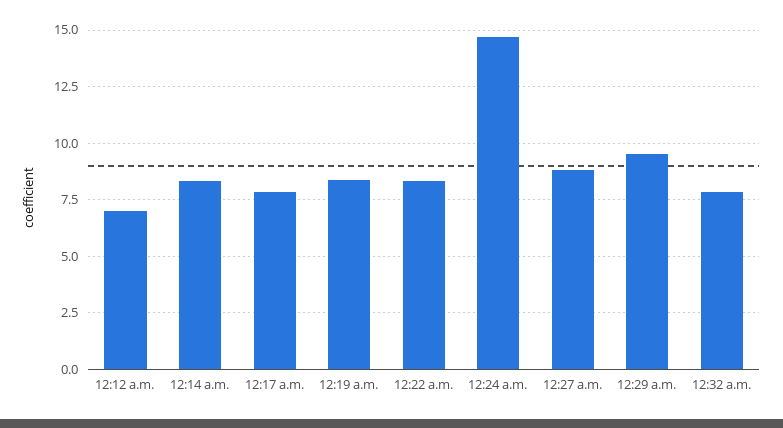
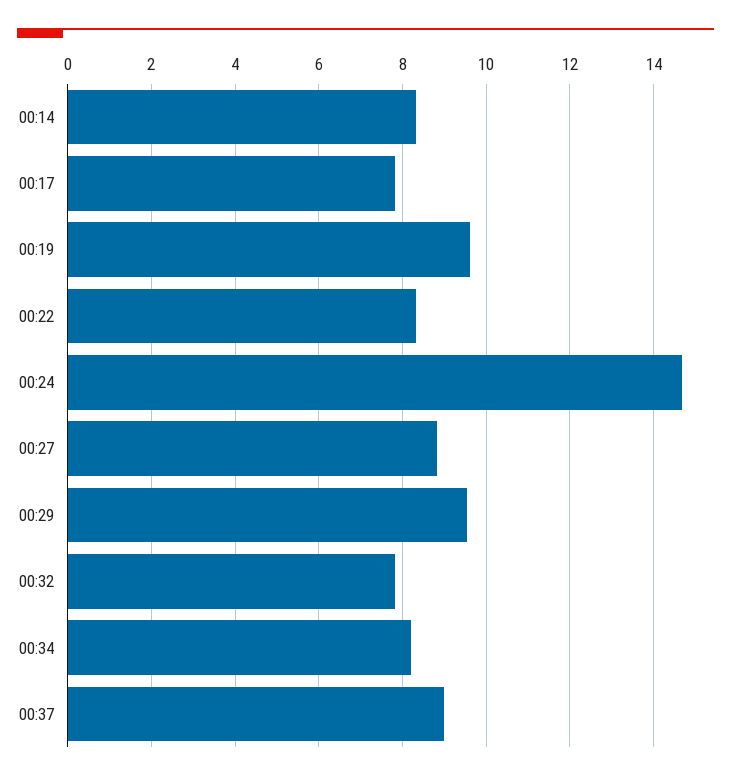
12:12 a.m.: 7 -> none
12:19 a.m.: 8.5 -> 9.6
00:34: none -> 8.2
00:37: none -> 9

